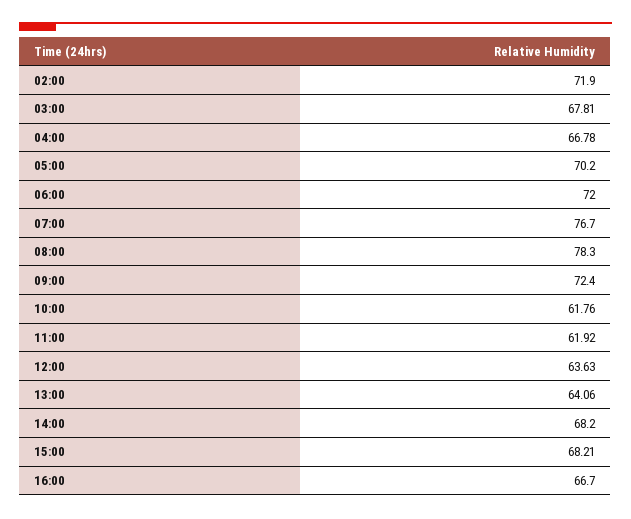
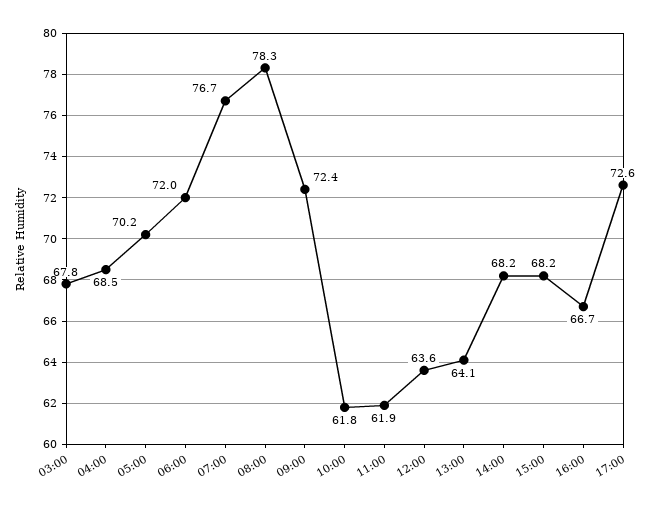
02:00: 71.9 -> none
04:00: 66.78 -> 68.5
17:00: none -> 72.6

